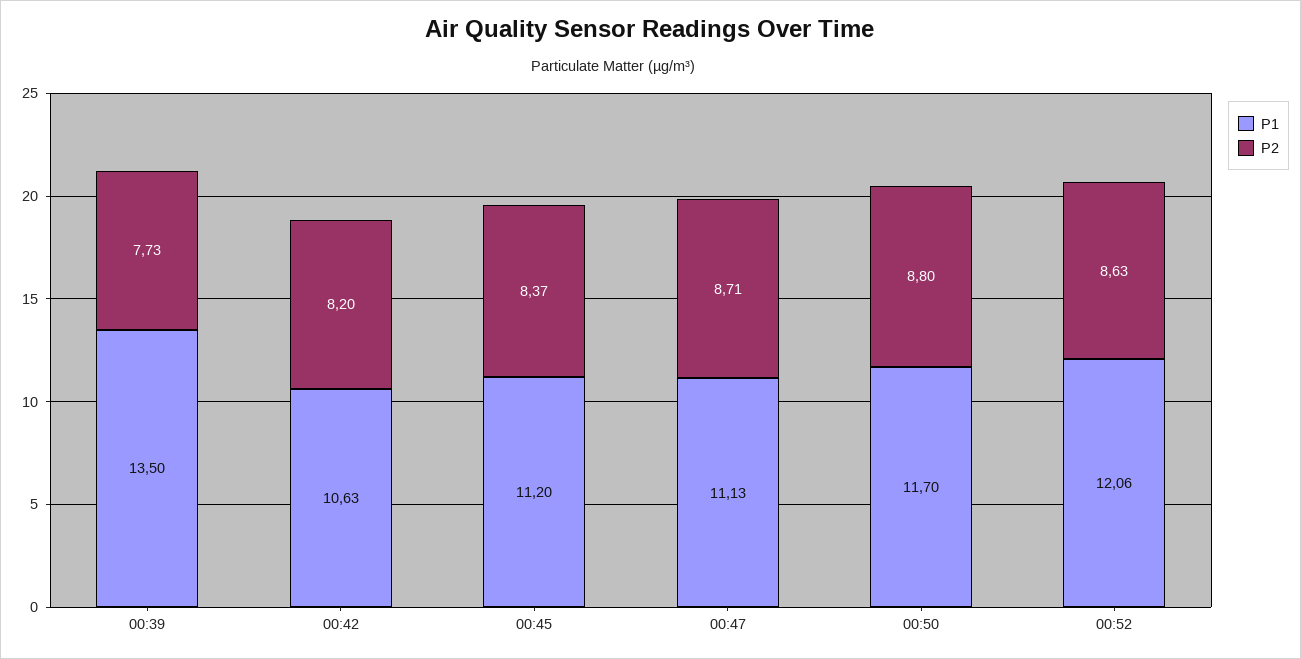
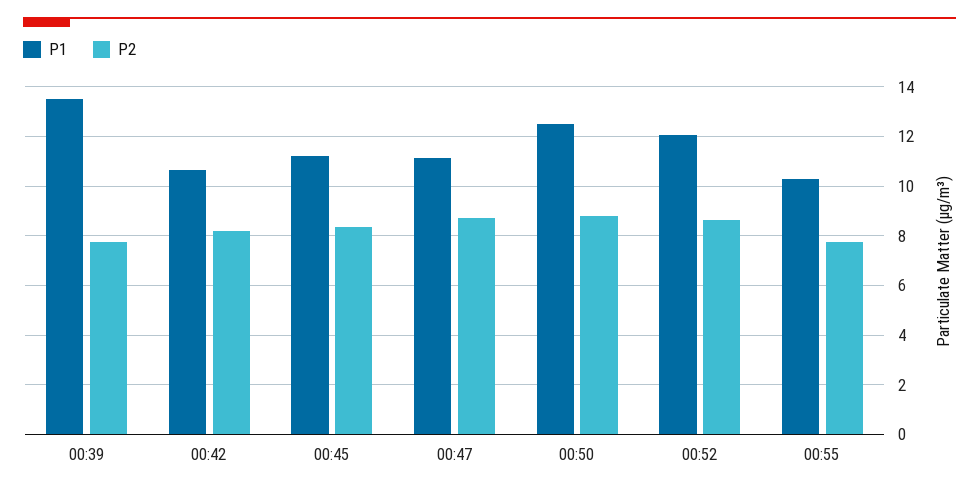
P1, 00:50: 11.7 -> 12.5
P1, 00:55: none -> 10.25
P2, 00:55: none -> 7.75

